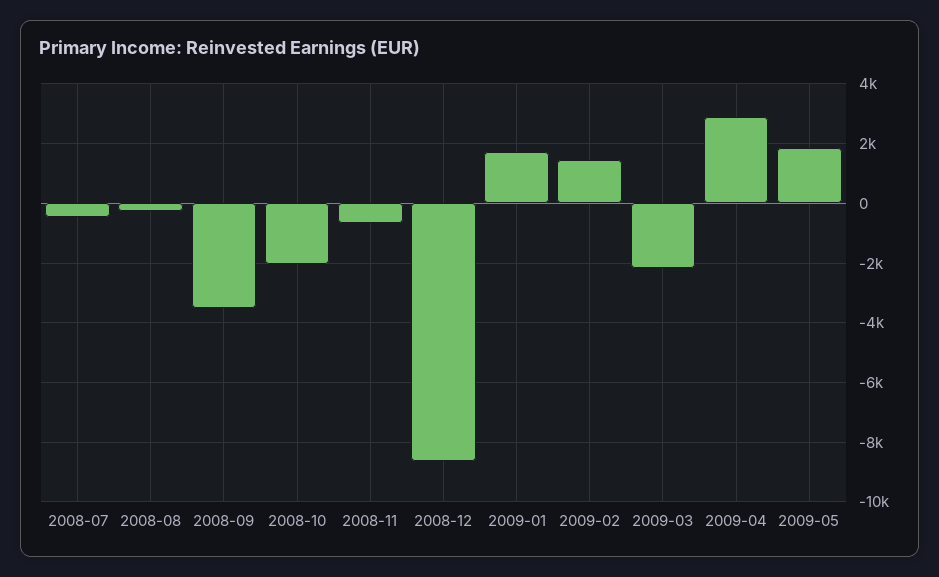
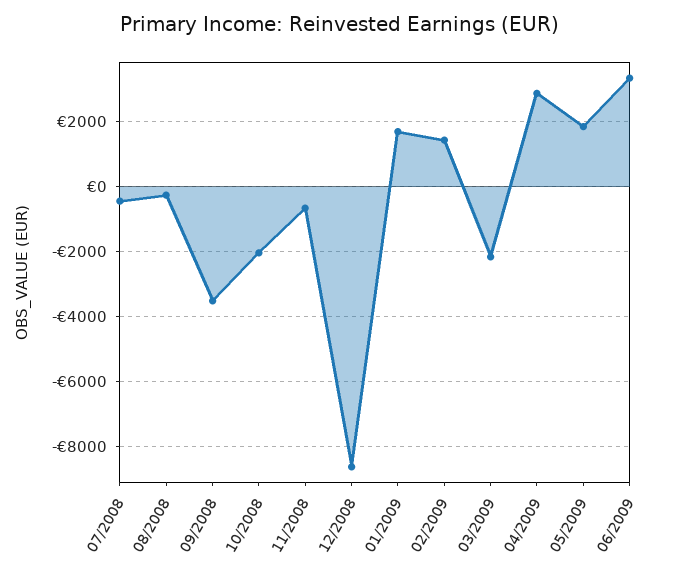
06/2009: none -> 3400

